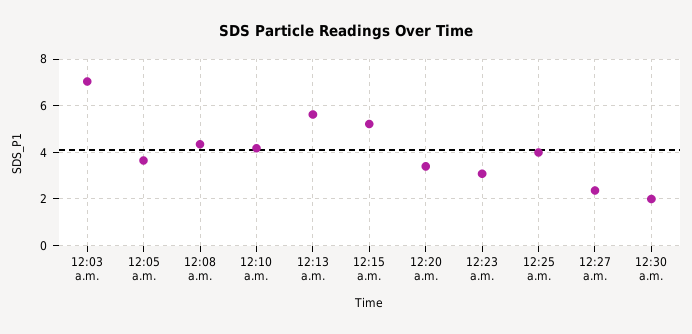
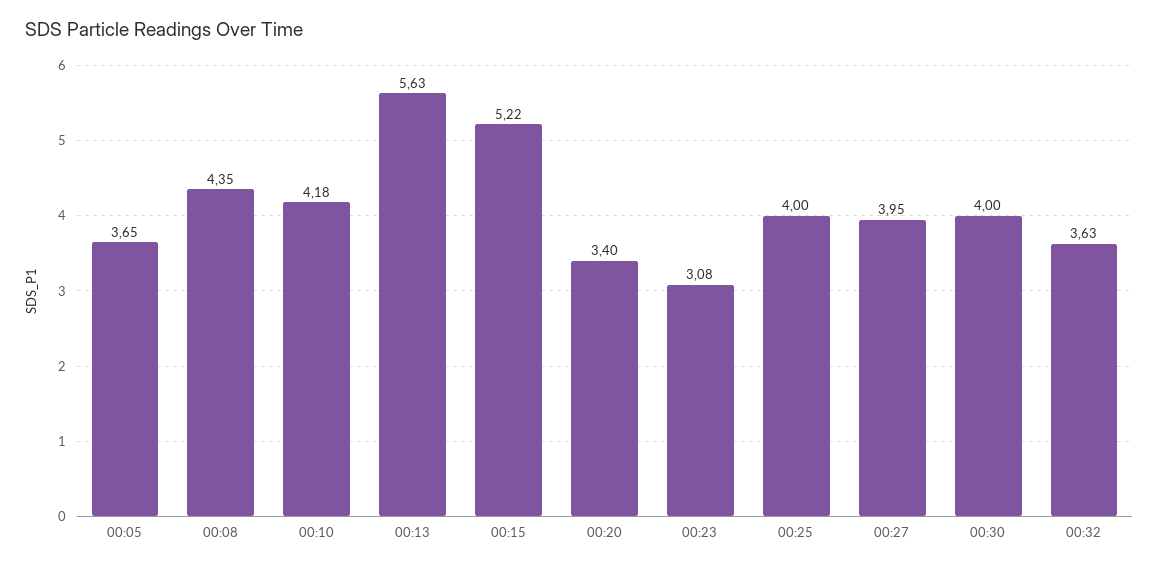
12:03 a.m.: 7 -> none
12:27 a.m.: 2.5 -> 3.95
12:30 a.m.: 2 -> 4
00:32: none -> 3.63

